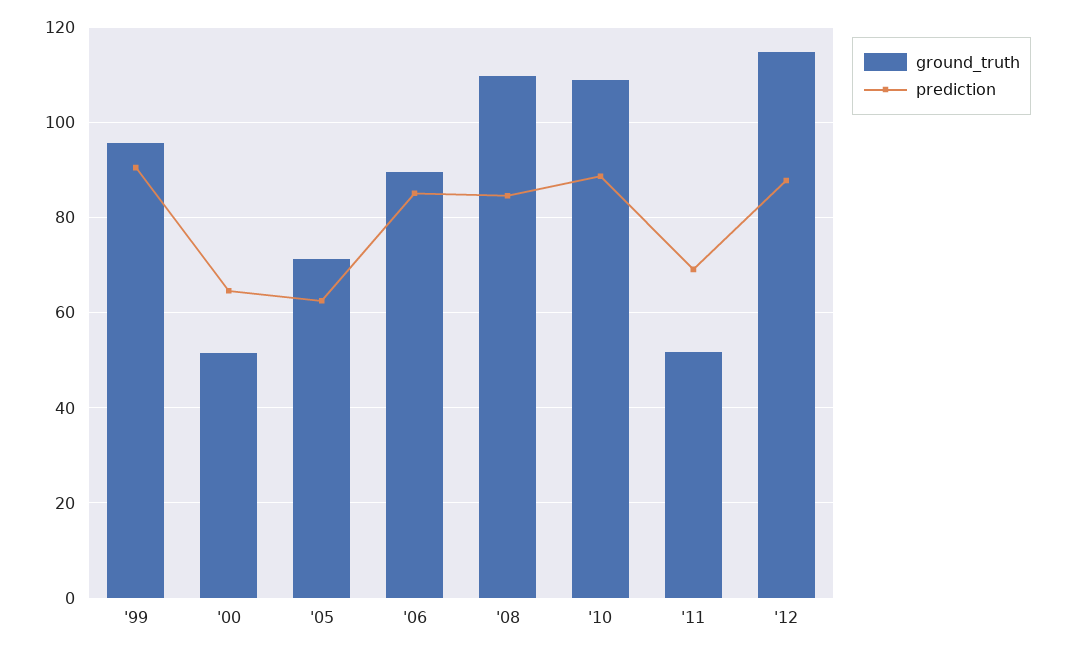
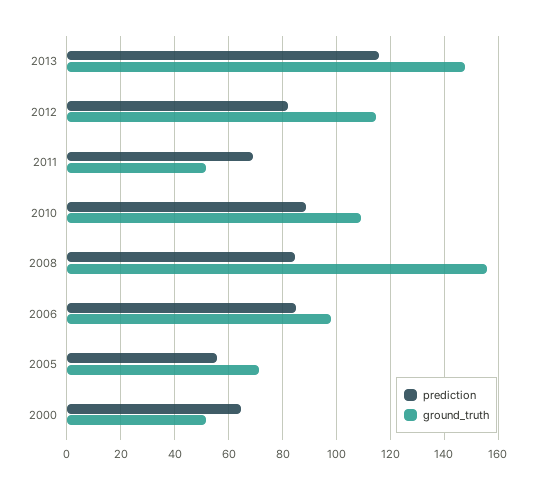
ground_truth, '99: 96 -> none
prediction, '99: 90 -> none
prediction, '05: 62 -> 55
ground_truth, '06: 90 -> 97.5
ground_truth, '08: 110 -> 155
prediction, '12: 88 -> 82.5
prediction, 2013: none -> 115
ground_truth, 2013: none -> 147.5

